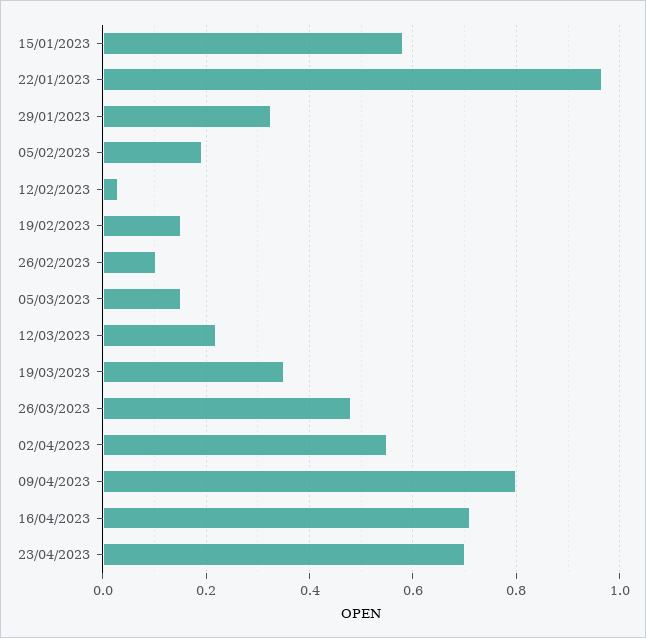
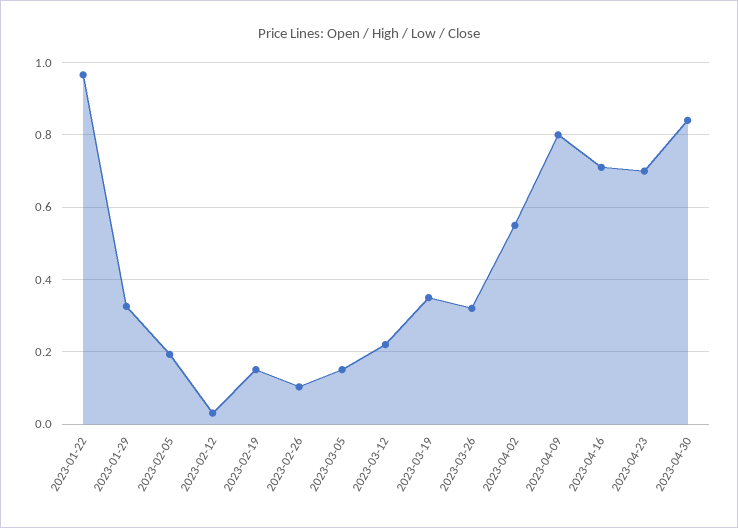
15/01/2023: 0.58 -> none
26/03/2023: 0.48 -> 0.32
2023-04-30: none -> 0.84

